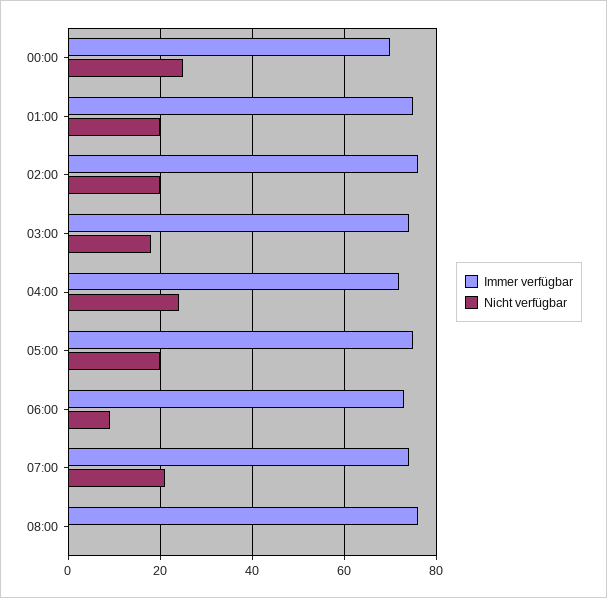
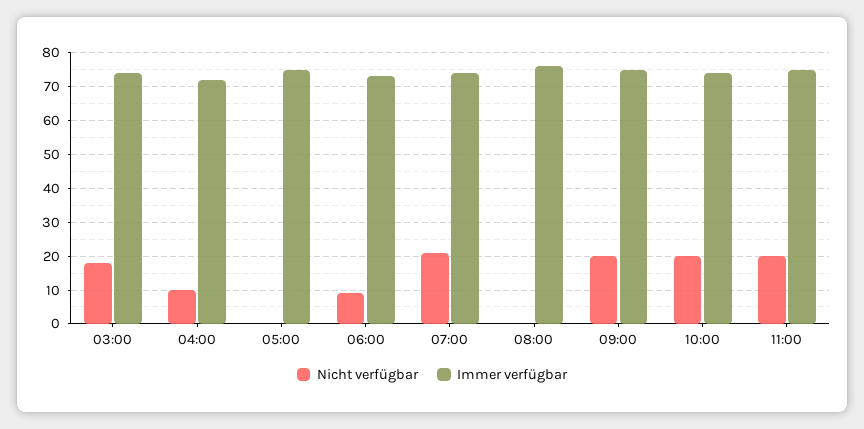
Immer verfügbar, 00:00: 70 -> none
Nicht verfügbar, 00:00: 25 -> none
Immer verfügbar, 01:00: 75 -> none
Nicht verfügbar, 01:00: 20 -> none
Immer verfügbar, 02:00: 75 -> none
Nicht verfügbar, 02:00: 20 -> none
Nicht verfügbar, 04:00: 25 -> 10
Nicht verfügbar, 05:00: 20 -> 0
Nicht verfügbar, 09:00: none -> 20
Immer verfügbar, 09:00: none -> 75
Nicht verfügbar, 10:00: none -> 20
Immer verfügbar, 10:00: none -> 75
Nicht verfügbar, 11:00: none -> 20
Immer verfügbar, 11:00: none -> 75

